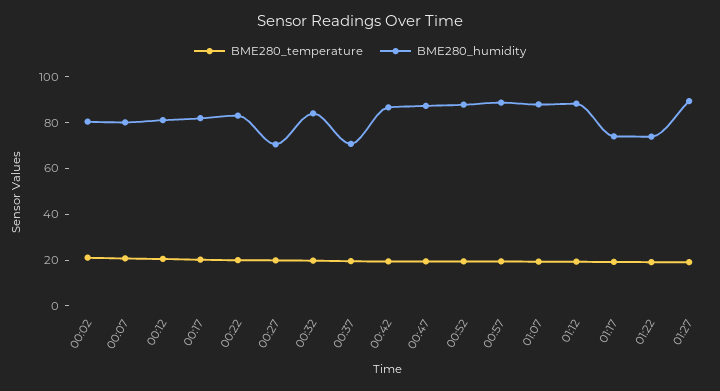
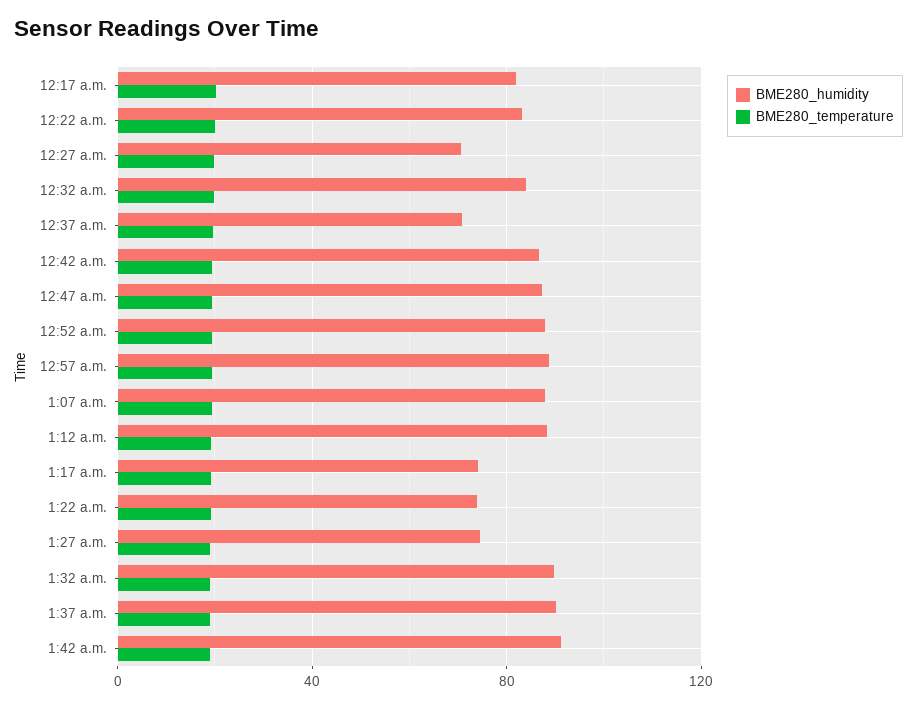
BME280_temperature, 00:02: 20 -> none
BME280_humidity, 00:02: 80 -> none
BME280_temperature, 00:07: 20 -> none
BME280_humidity, 00:07: 80 -> none
BME280_temperature, 00:12: 20 -> none
BME280_humidity, 00:12: 80 -> none
BME280_humidity, 01:27: 90 -> 75
BME280_humidity, 1:32 a.m.: none -> 90
BME280_temperature, 1:32 a.m.: none -> 20
BME280_humidity, 1:37 a.m.: none -> 90
BME280_temperature, 1:37 a.m.: none -> 20
BME280_humidity, 1:42 a.m.: none -> 90
BME280_temperature, 1:42 a.m.: none -> 20

